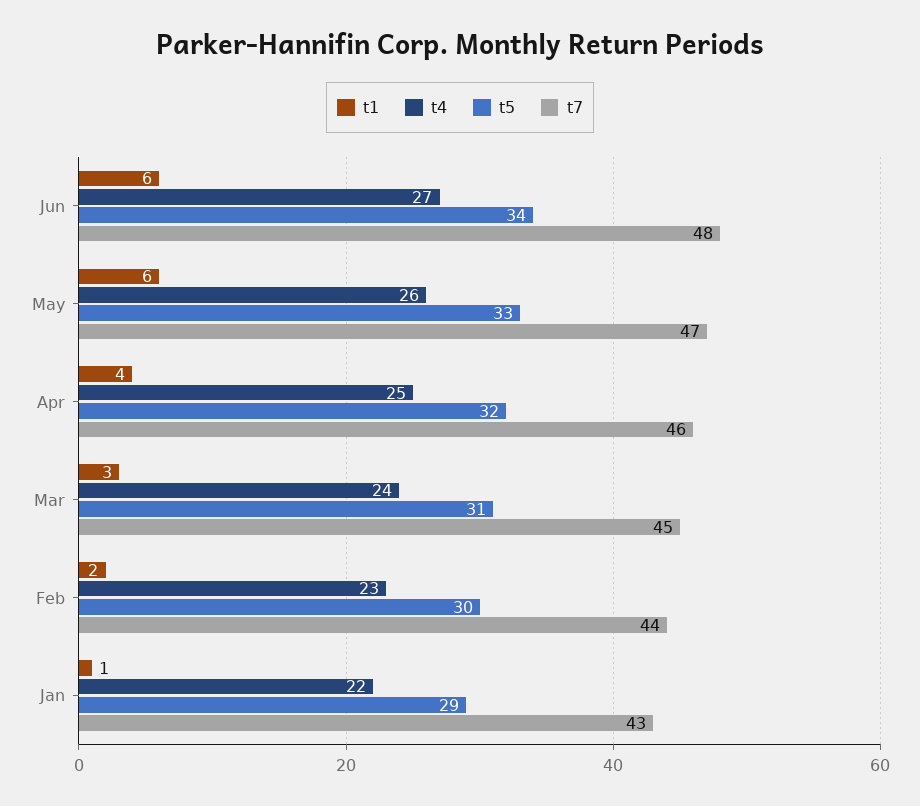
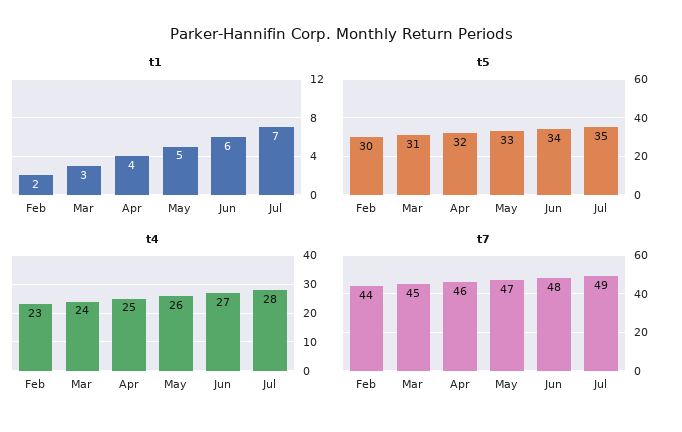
t1, May: 6 -> 5
t1, Jan: 1 -> none
t4, Jan: 22 -> none
t5, Jan: 29 -> none
t7, Jan: 43 -> none
t1, Jul: none -> 7
t5, Jul: none -> 35
t4, Jul: none -> 28
t7, Jul: none -> 49

